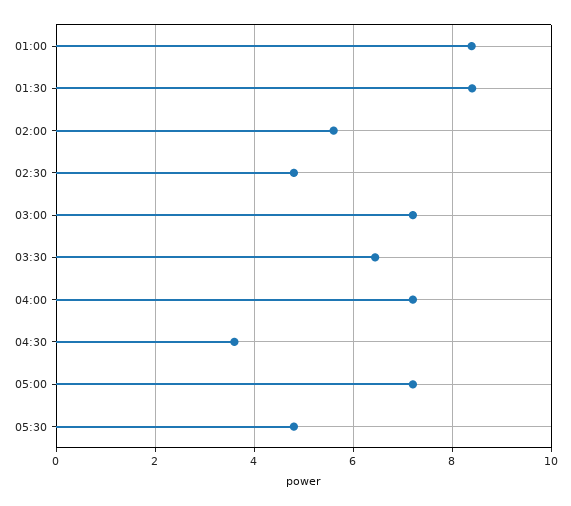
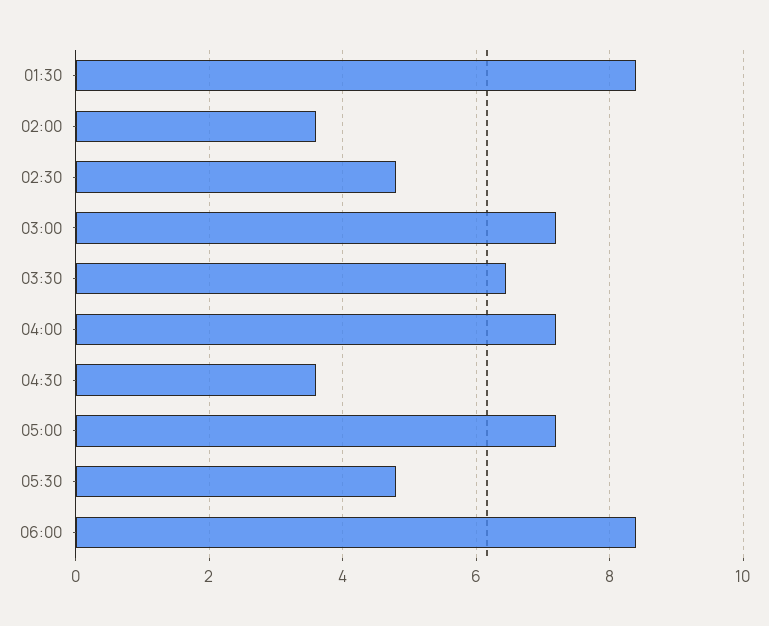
01:00: 8.4 -> none
02:00: 5.6 -> 3.6
06:00: none -> 8.4

